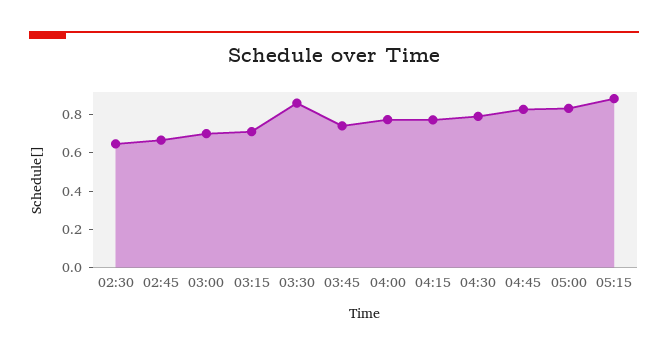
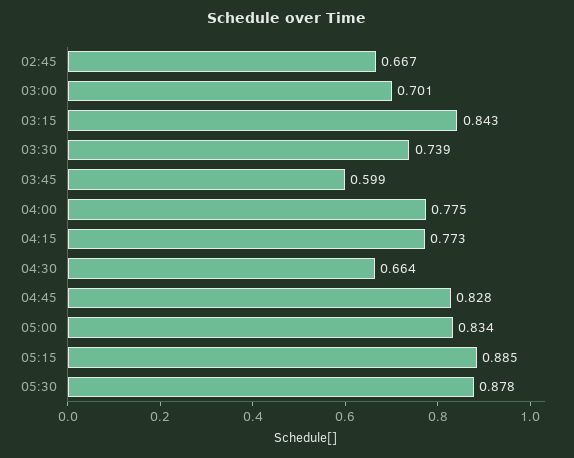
02:30: 0.65 -> none
03:15: 0.7 -> 0.843
03:30: 0.85 -> 0.739
03:45: 0.75 -> 0.599
04:30: 0.8 -> 0.664
05:30: none -> 0.878

